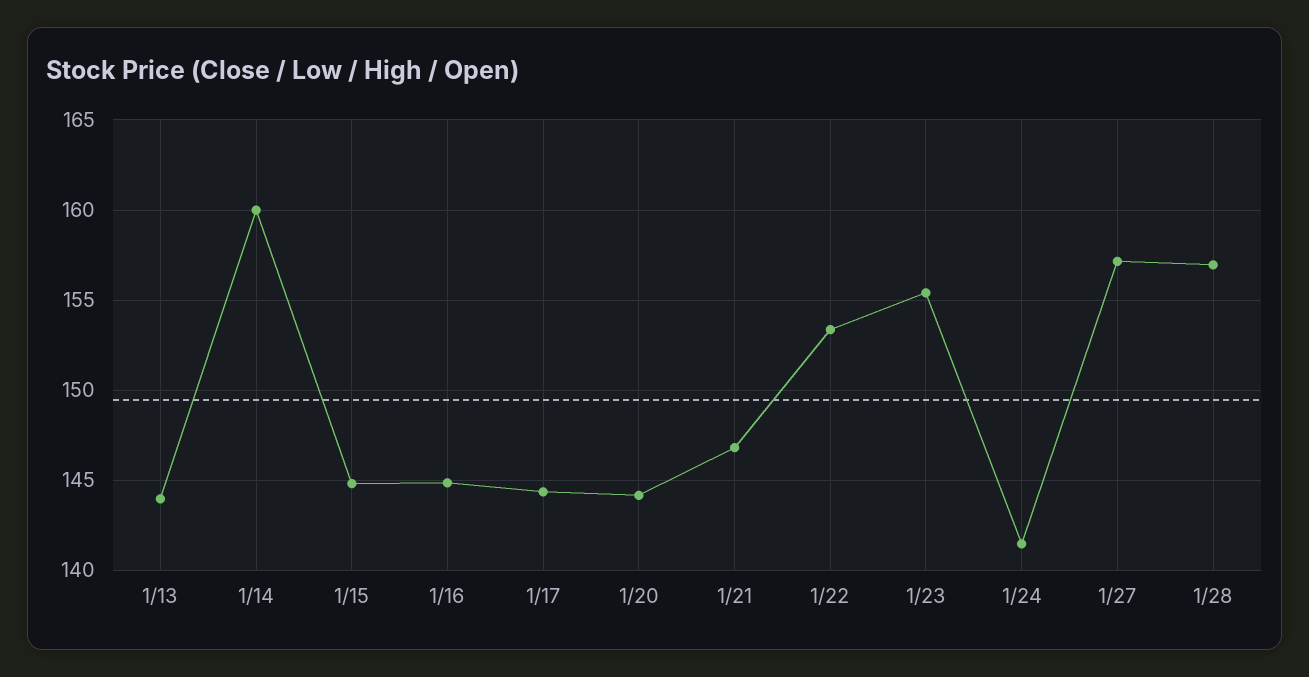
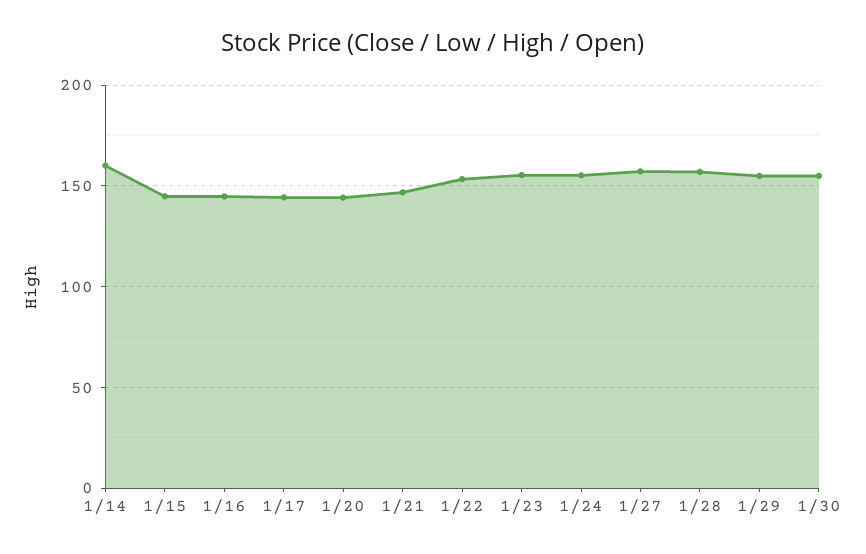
1/13: 144 -> none
1/24: 141.5 -> 155
1/29: none -> 155
1/30: none -> 155

